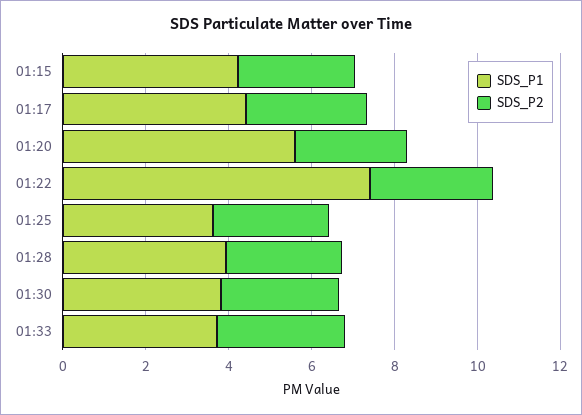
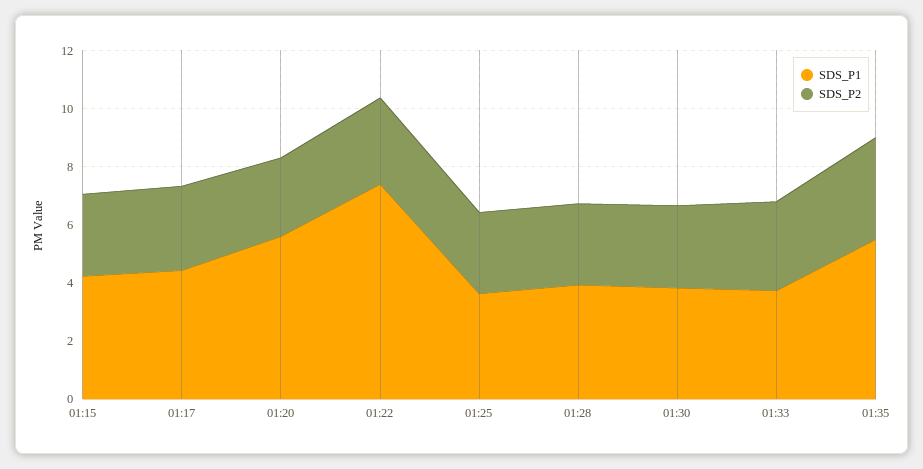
SDS_P1, 01:35: none -> 5.5
SDS_P2, 01:35: none -> 3.5

